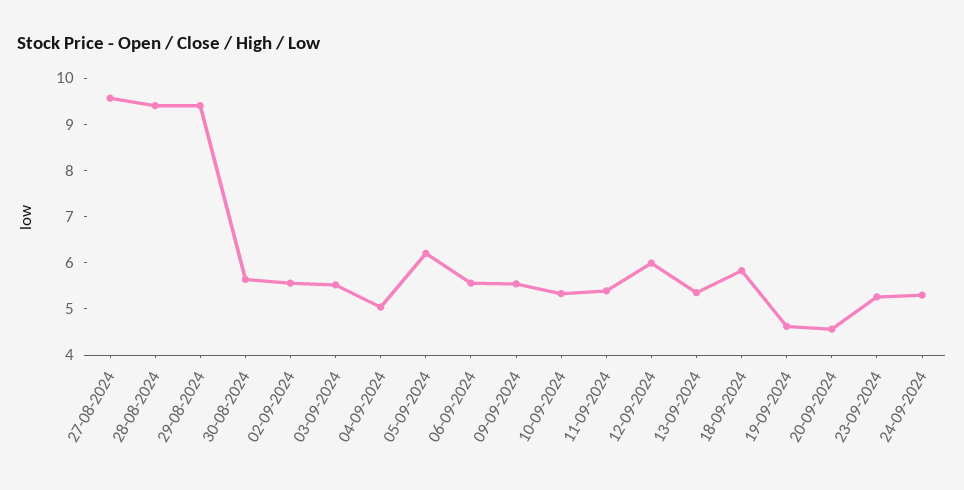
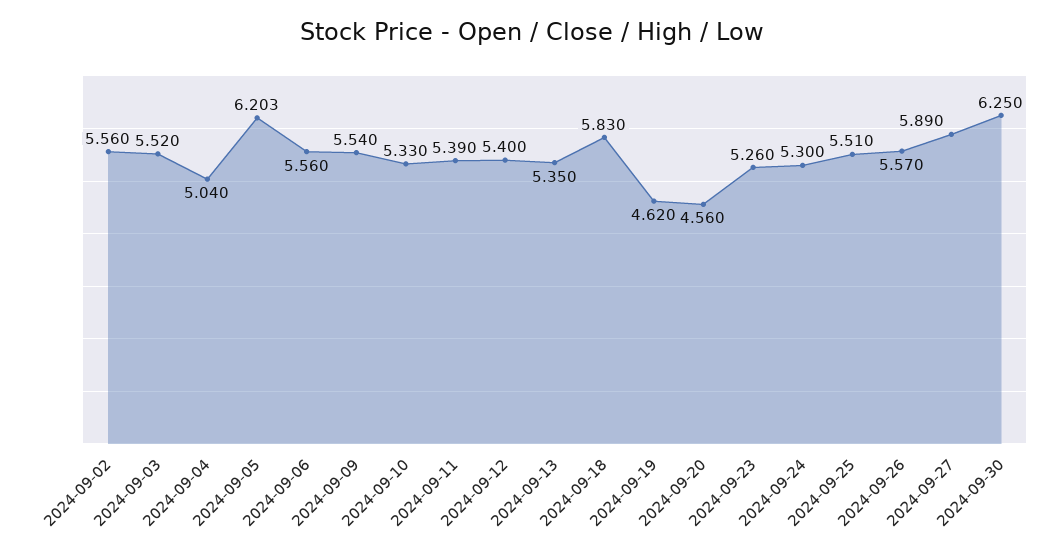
27-08-2024: 9.6 -> none
28-08-2024: 9.4 -> none
29-08-2024: 9.4 -> none
30-08-2024: 5.6 -> none
12-09-2024: 6 -> 5.4
2024-09-25: none -> 5.51
2024-09-26: none -> 5.57
2024-09-27: none -> 5.89
2024-09-30: none -> 6.25

